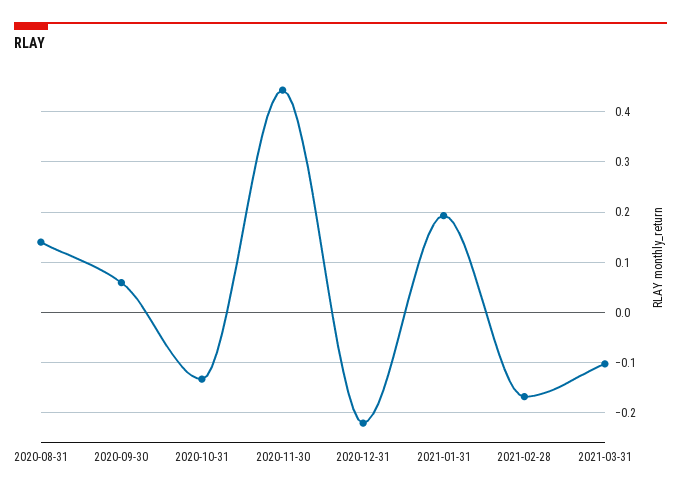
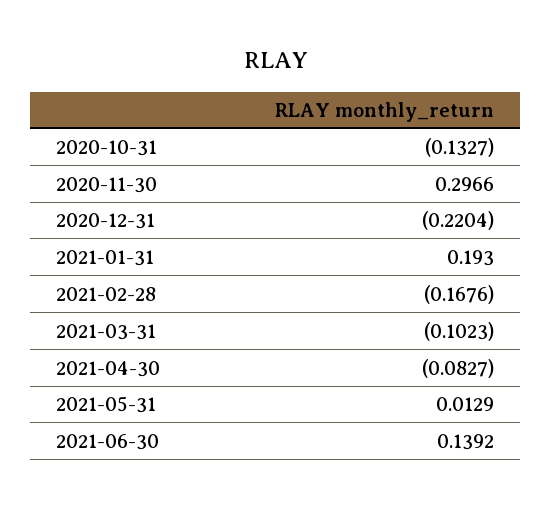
2020-08-31: 0.14 -> none
2020-09-30: 0.06 -> none
2020-11-30: 0.44 -> 0.2966
2021-04-30: none -> -0.0827
2021-05-31: none -> 0.0129
2021-06-30: none -> 0.1392

